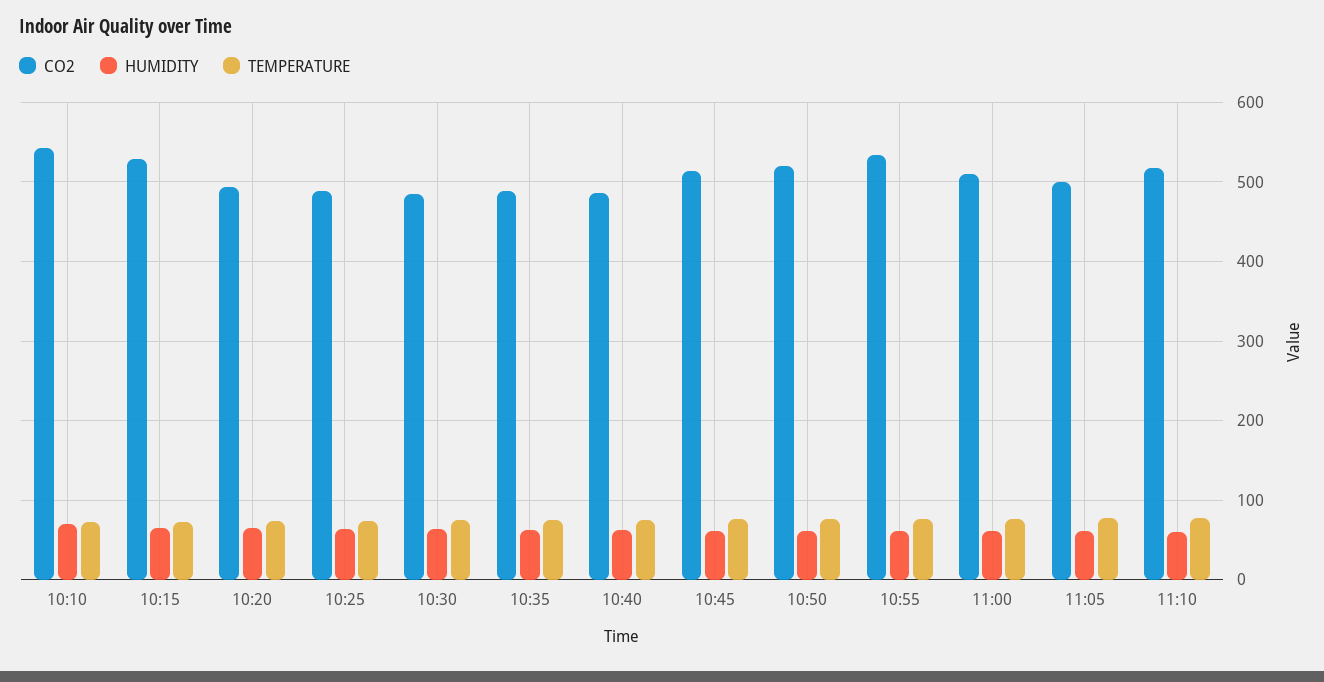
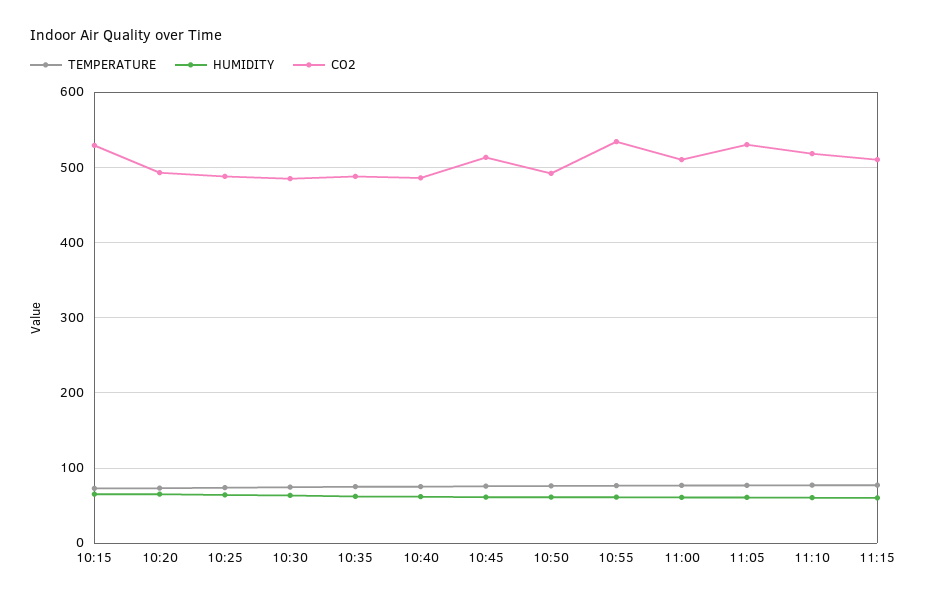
CO2, 10:10: 540 -> none
HUMIDITY, 10:10: 70 -> none
TEMPERATURE, 10:10: 70 -> none
CO2, 10:50: 520 -> 490
CO2, 11:05: 500 -> 530
TEMPERATURE, 11:15: none -> 80
HUMIDITY, 11:15: none -> 60
CO2, 11:15: none -> 510

